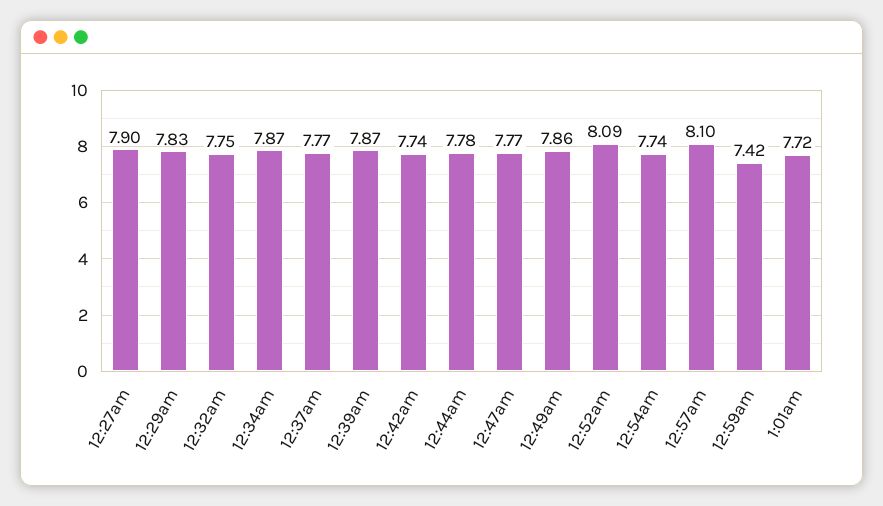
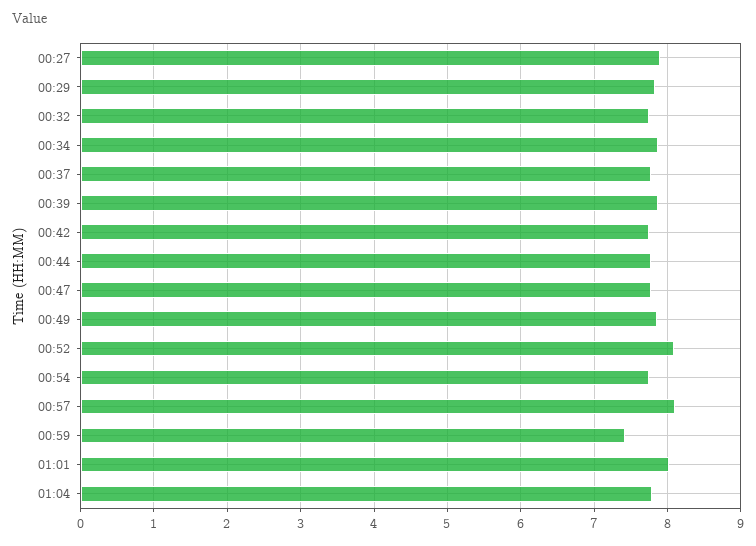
1:01am: 7.72 -> 8
01:04: none -> 7.8

